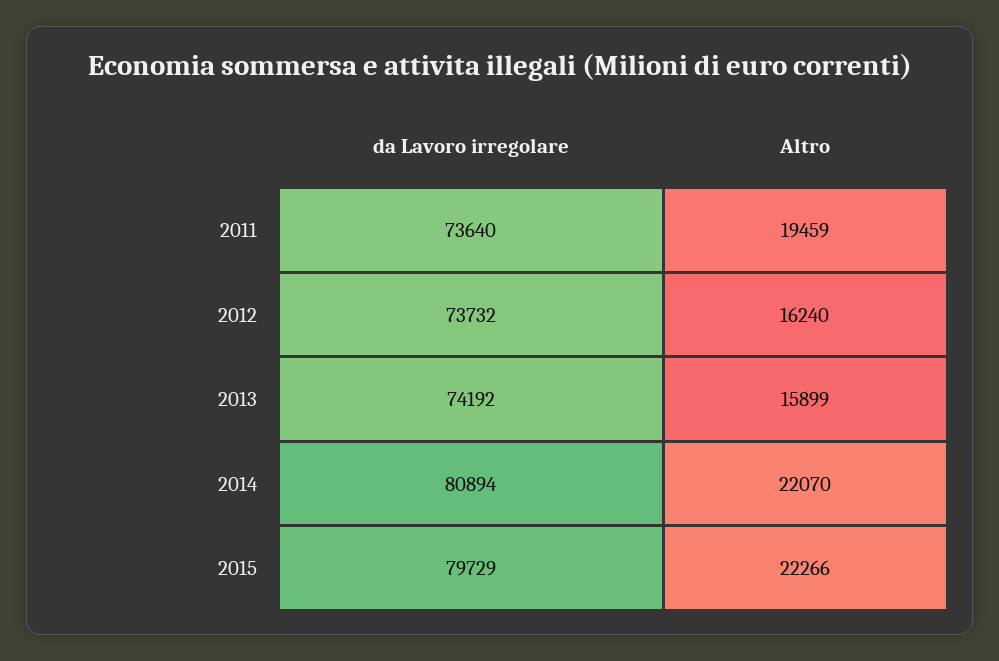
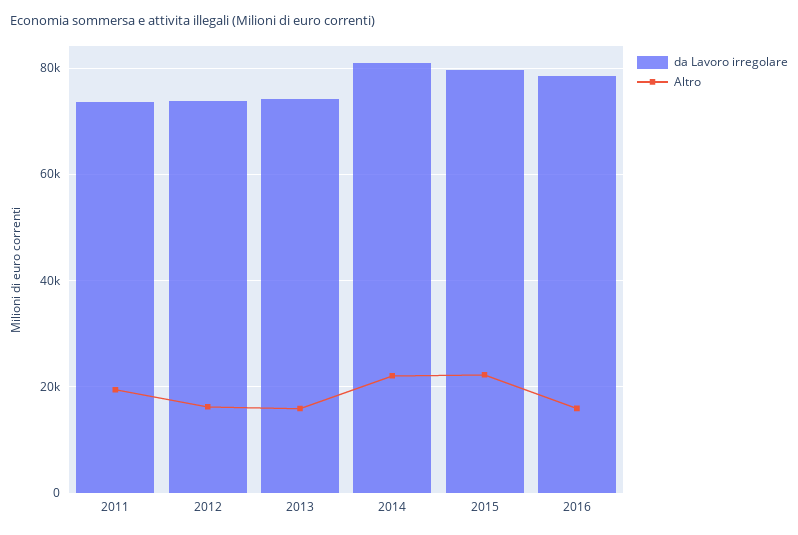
da Lavoro irregolare, 2016: none -> 78000
Altro, 2016: none -> 16000

